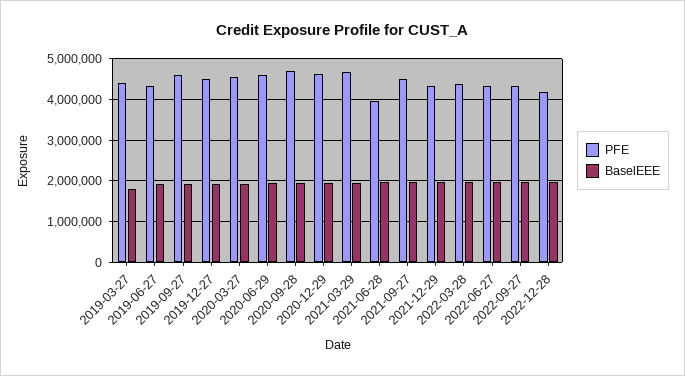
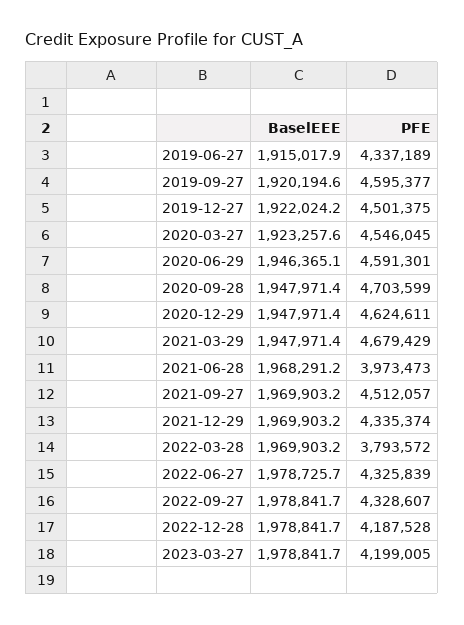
PFE, 2019-03-27: 4400000 -> none
BaselEEE, 2019-03-27: 1800000 -> none
PFE, 2022-03-28: 4400000 -> 3793572
BaselEEE, 2023-03-27: none -> 1978841.7
PFE, 2023-03-27: none -> 4199005

